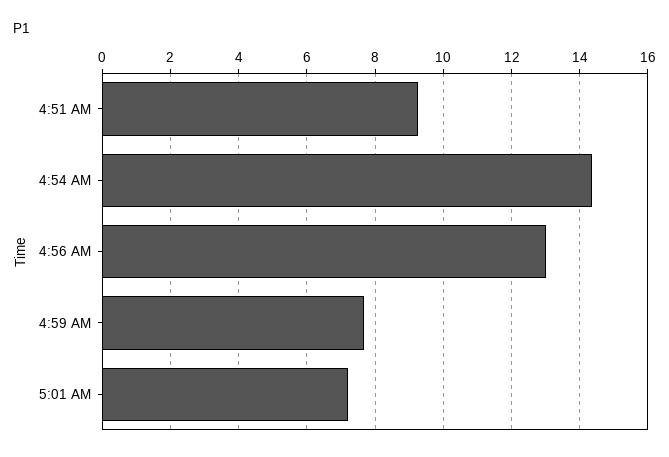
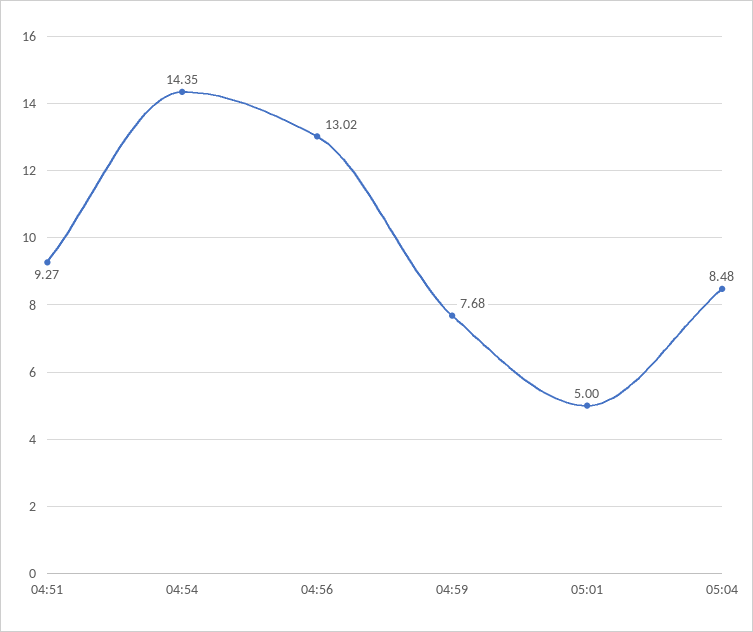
5:01 AM: 7.2 -> 5
05:04: none -> 8.48

